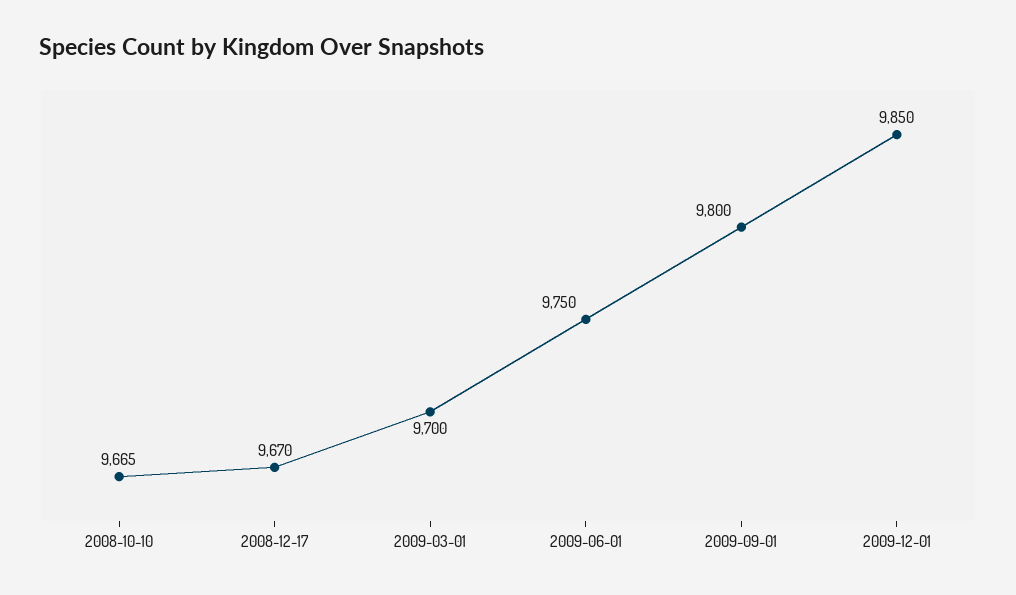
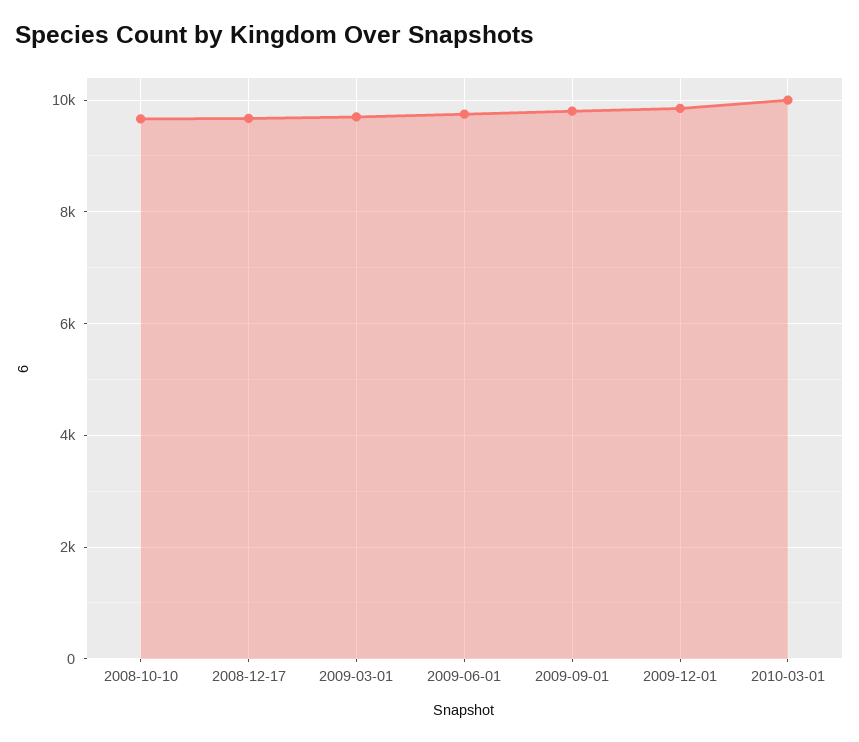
2010-03-01: none -> 10000

